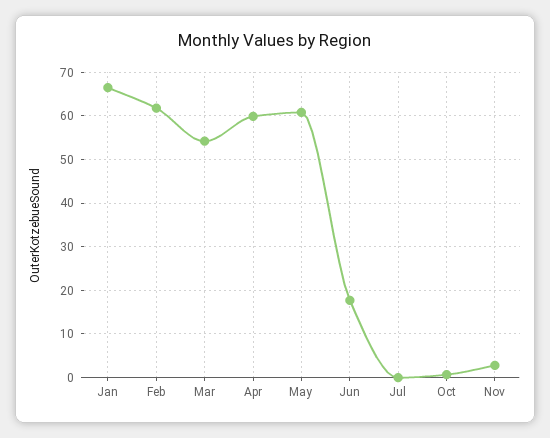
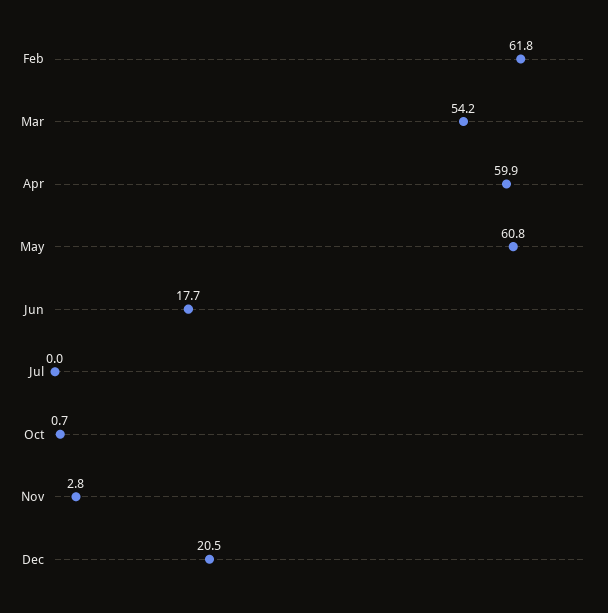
Jan: 66 -> none
Dec: none -> 20.5

